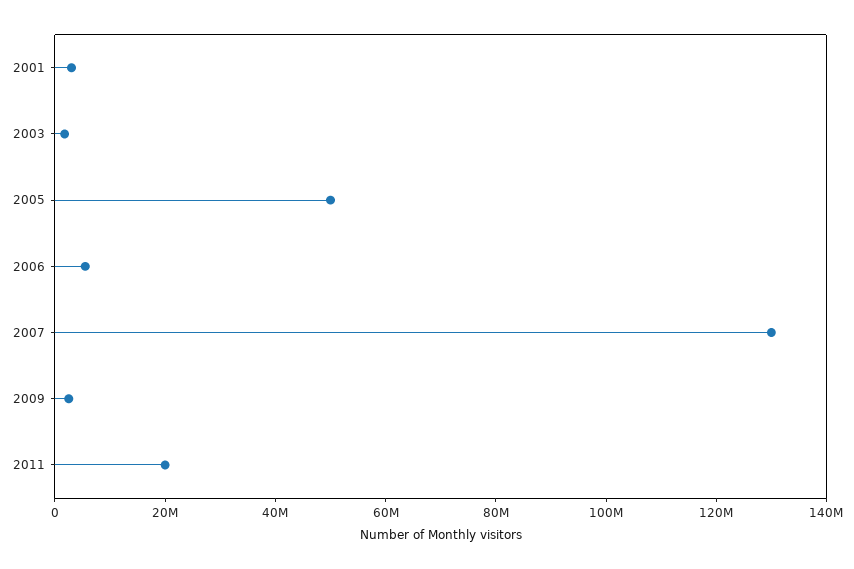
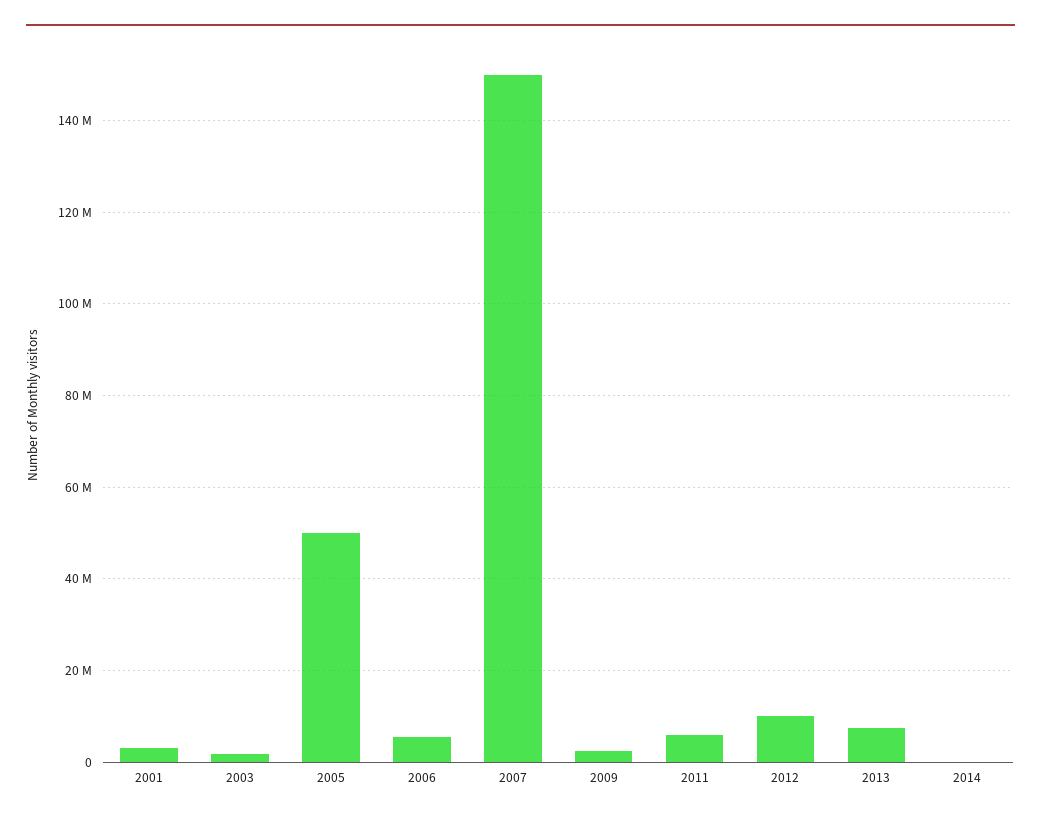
2007: 130000000 -> 150000000
2011: 20000000 -> 6000000
2012: none -> 10000000
2013: none -> 8000000
2014: none -> 0

